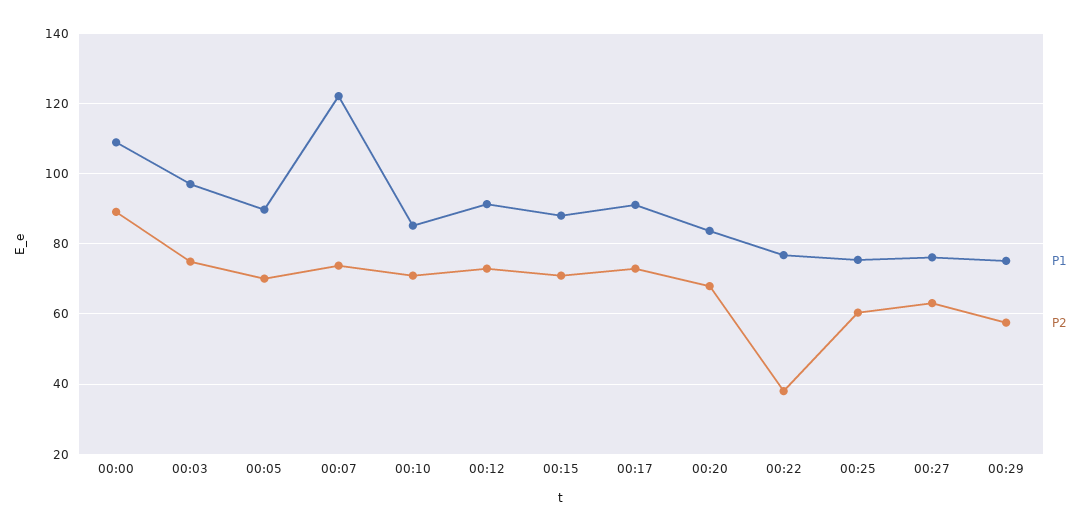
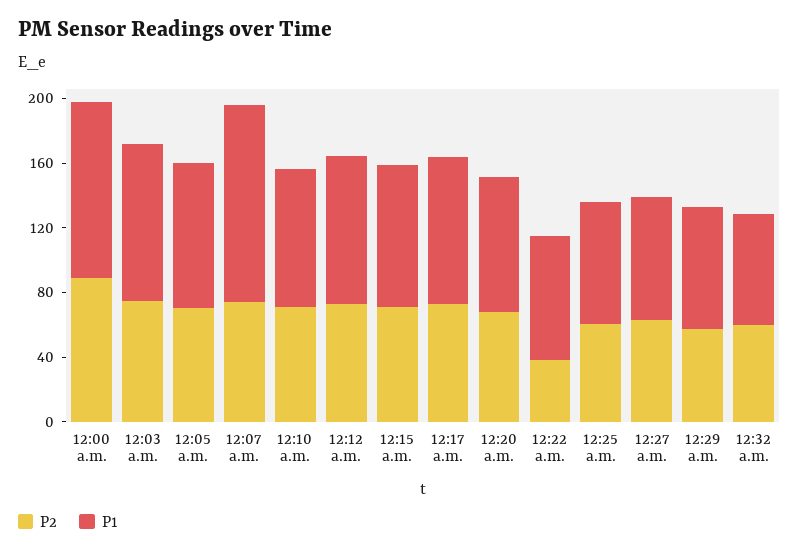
P2, 12:32 a.m.: none -> 60
P1, 12:32 a.m.: none -> 70

